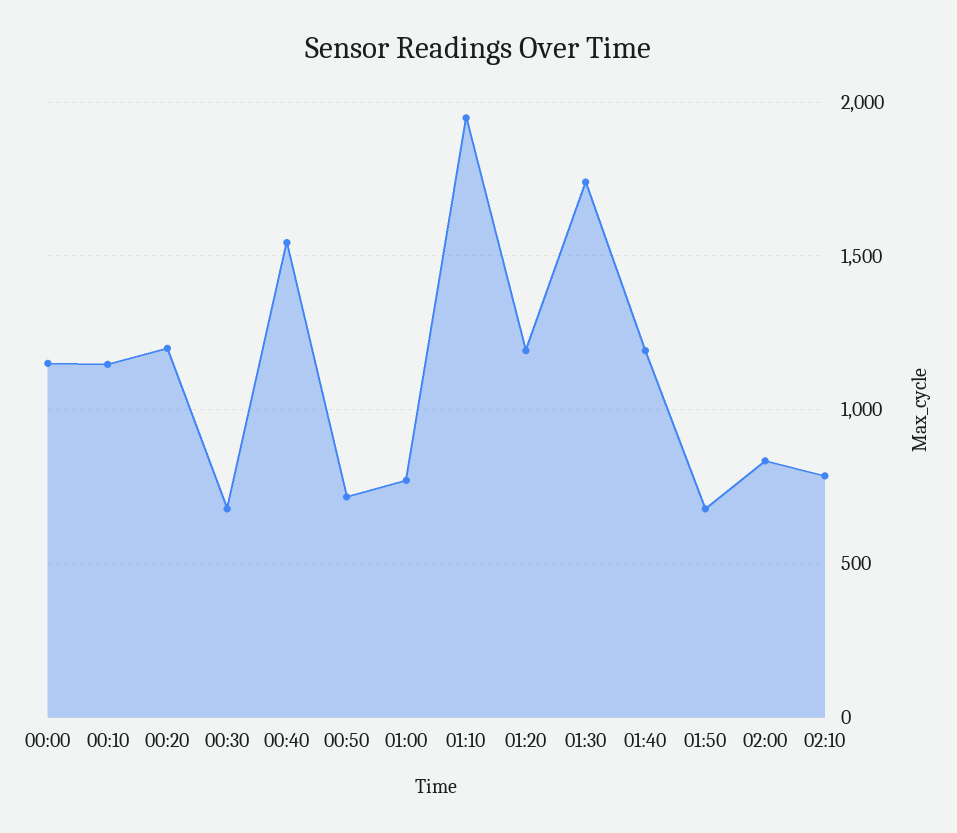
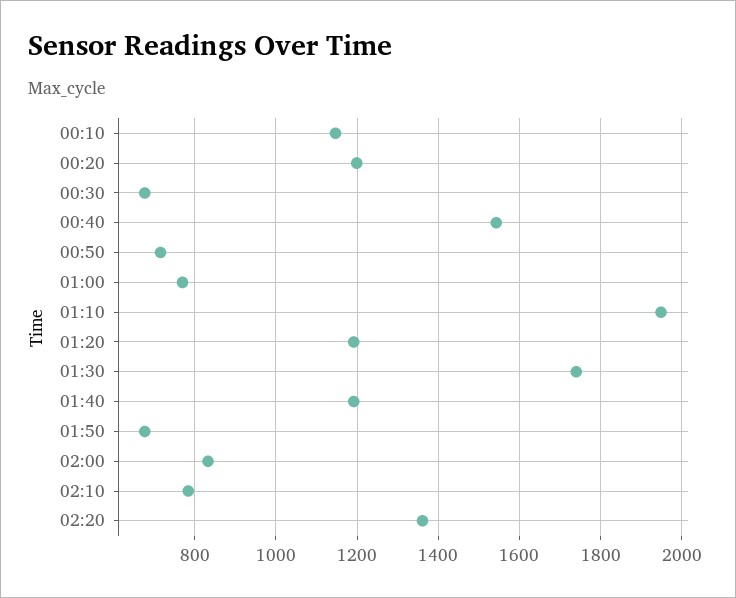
00:00: 1150 -> none
02:20: none -> 1360

